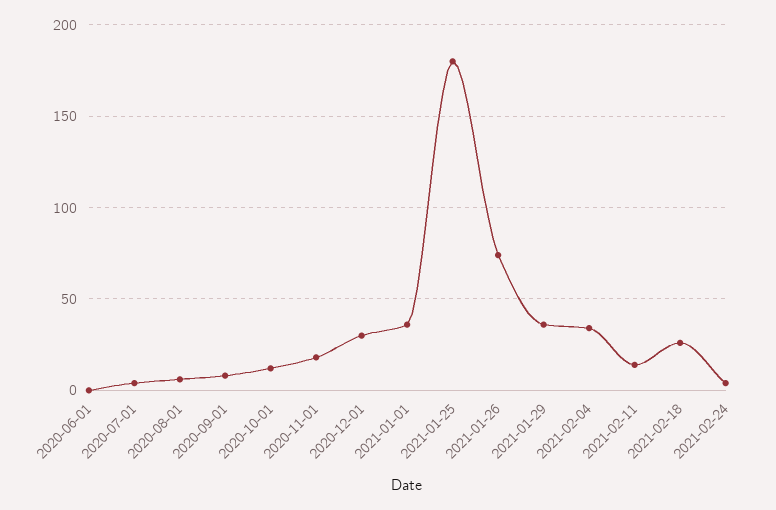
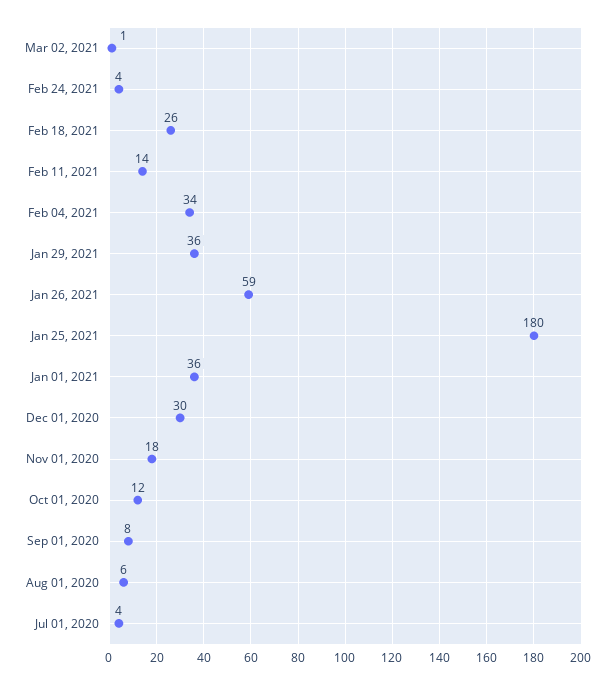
2020-06-01: 0 -> none
2021-01-26: 75 -> 59
Mar 02, 2021: none -> 1

